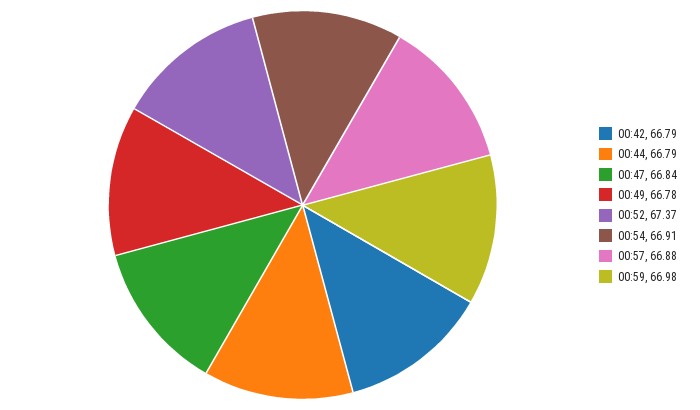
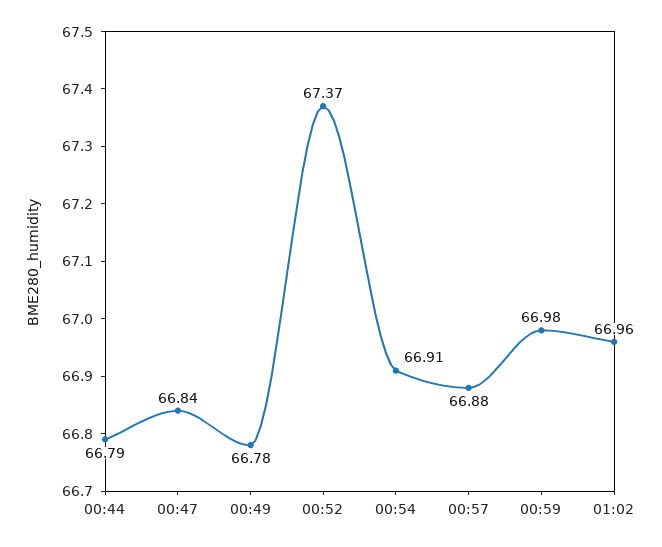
00:42: 66.79 -> none
01:02: none -> 66.96

